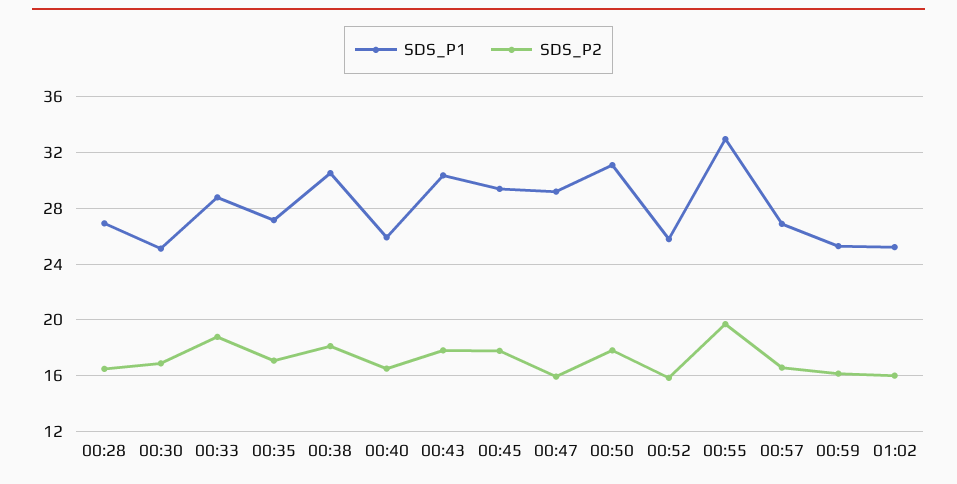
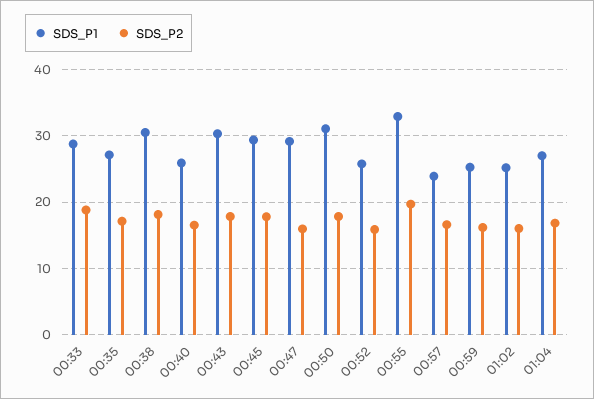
SDS_P1, 00:28: 27 -> none
SDS_P2, 00:28: 16.5 -> none
SDS_P1, 00:30: 25 -> none
SDS_P2, 00:30: 17 -> none
SDS_P1, 00:57: 27 -> 24
SDS_P1, 01:04: none -> 27
SDS_P2, 01:04: none -> 17

